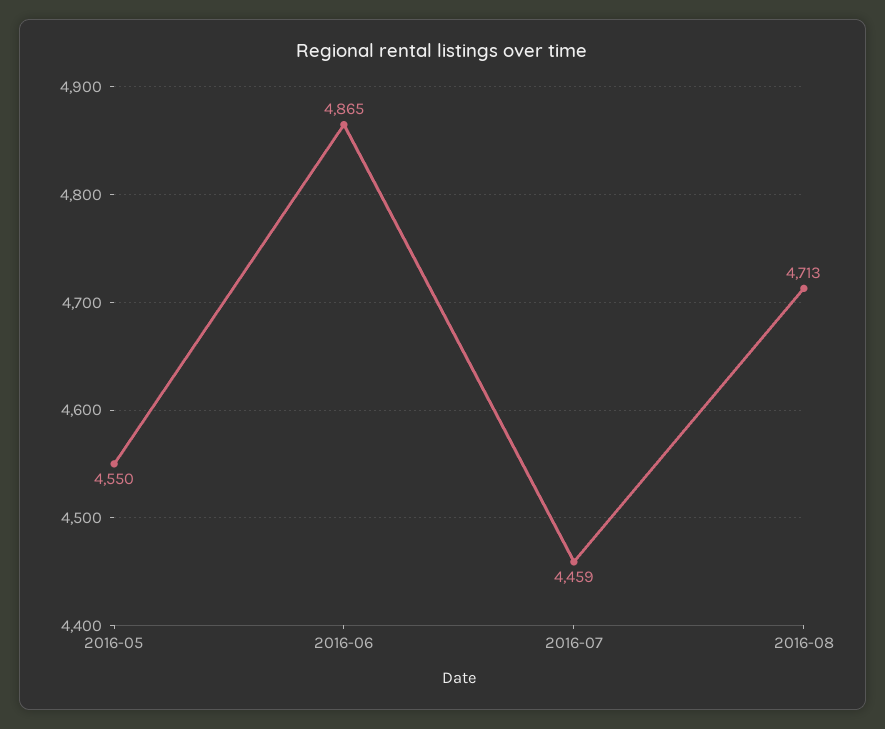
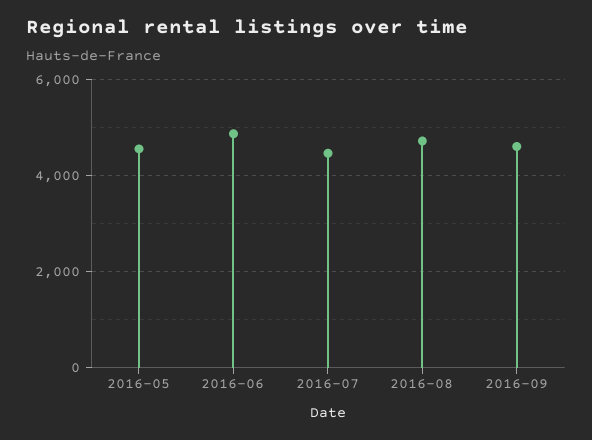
2016-09: none -> 4600

